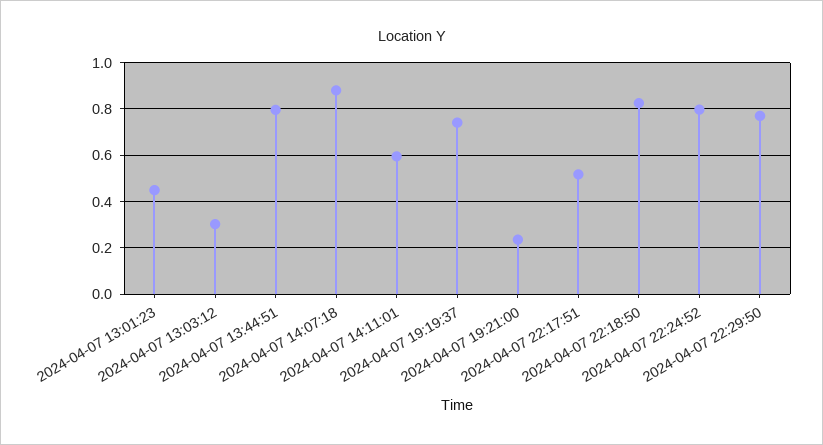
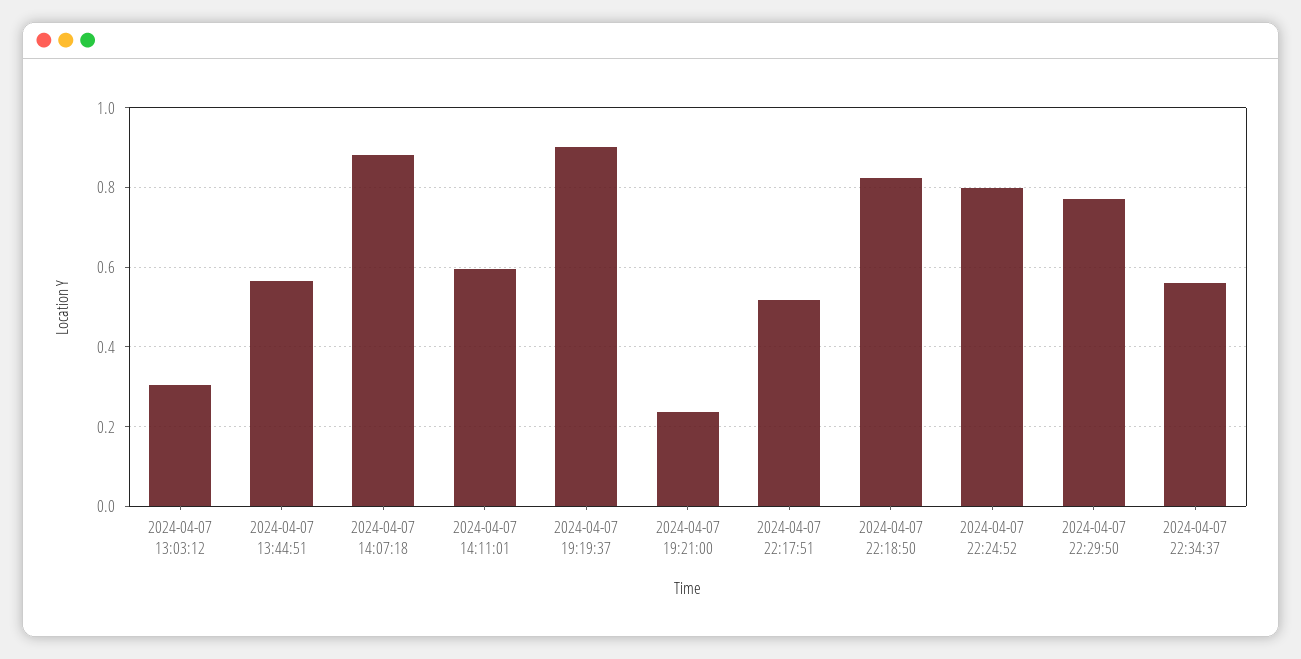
2024-04-07 13:01:23: 0.45 -> none
2024-04-07 13:44:51: 0.8 -> 0.56
2024-04-07 19:19:37: 0.75 -> 0.9
2024-04-07 22:34:37: none -> 0.56

